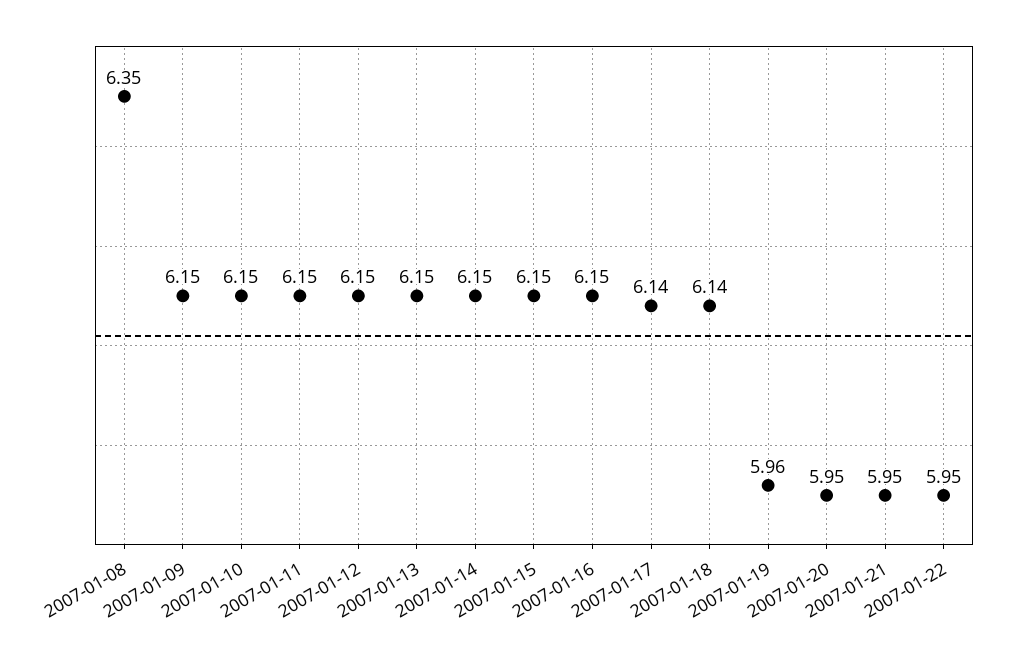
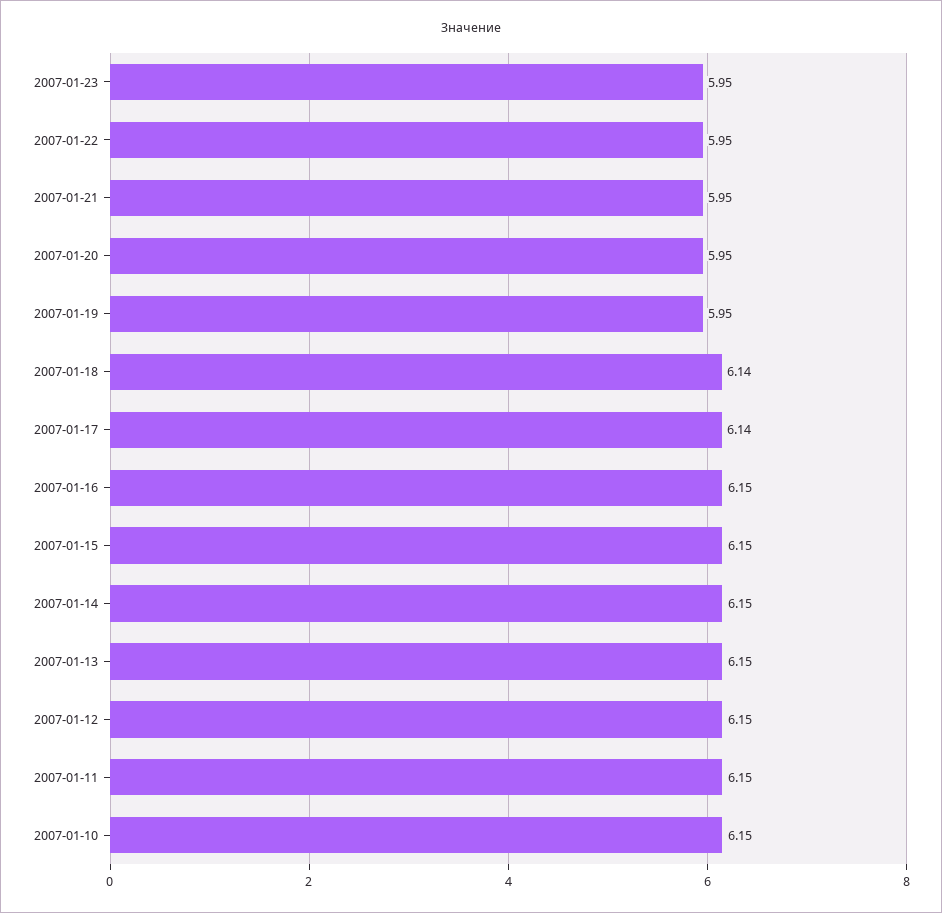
2007-01-08: 6.35 -> none
2007-01-09: 6.15 -> none
2007-01-19: 5.96 -> 5.95
2007-01-23: none -> 5.95

